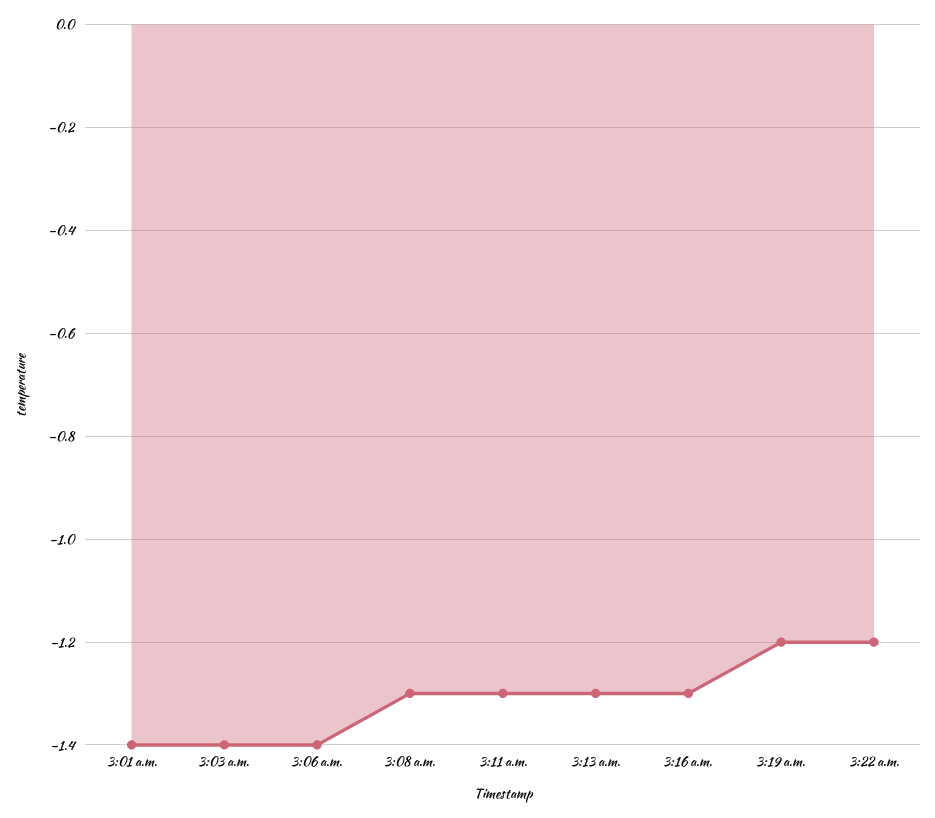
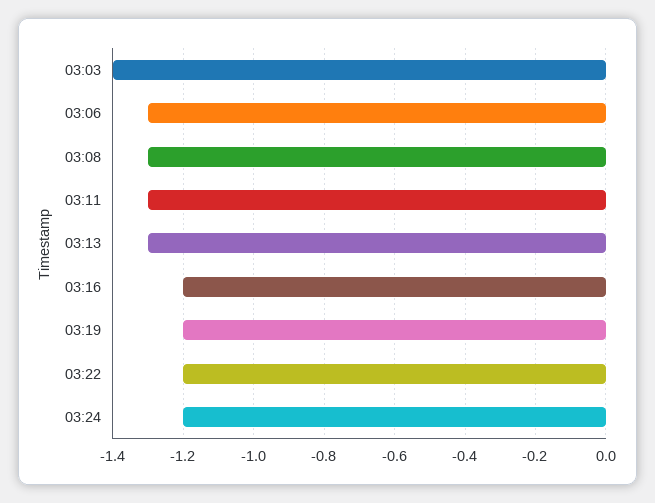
3:01 a.m.: -1.4 -> none
3:06 a.m.: -1.4 -> -1.3
3:16 a.m.: -1.3 -> -1.2
03:24: none -> -1.2

